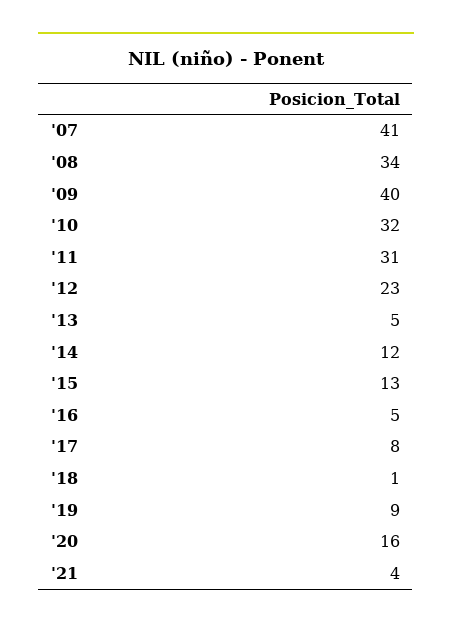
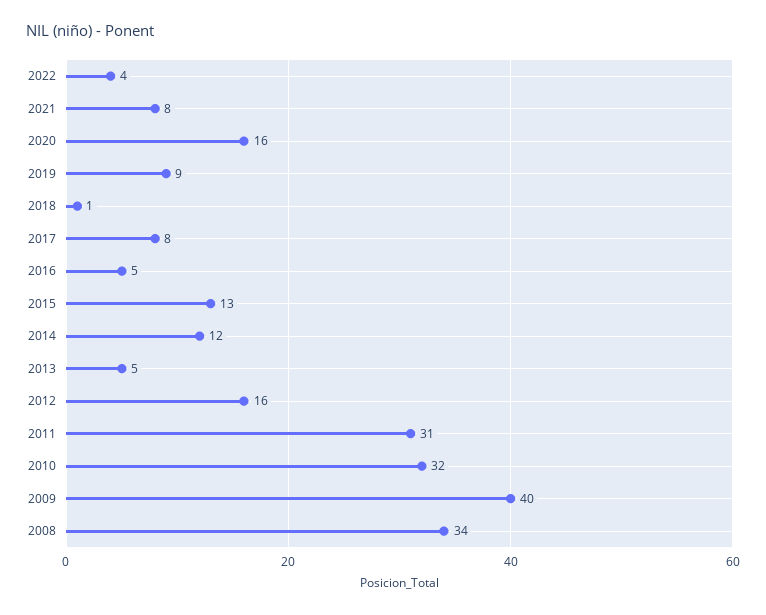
'07: 41 -> none
'12: 23 -> 16
'21: 4 -> 8
2022: none -> 4

